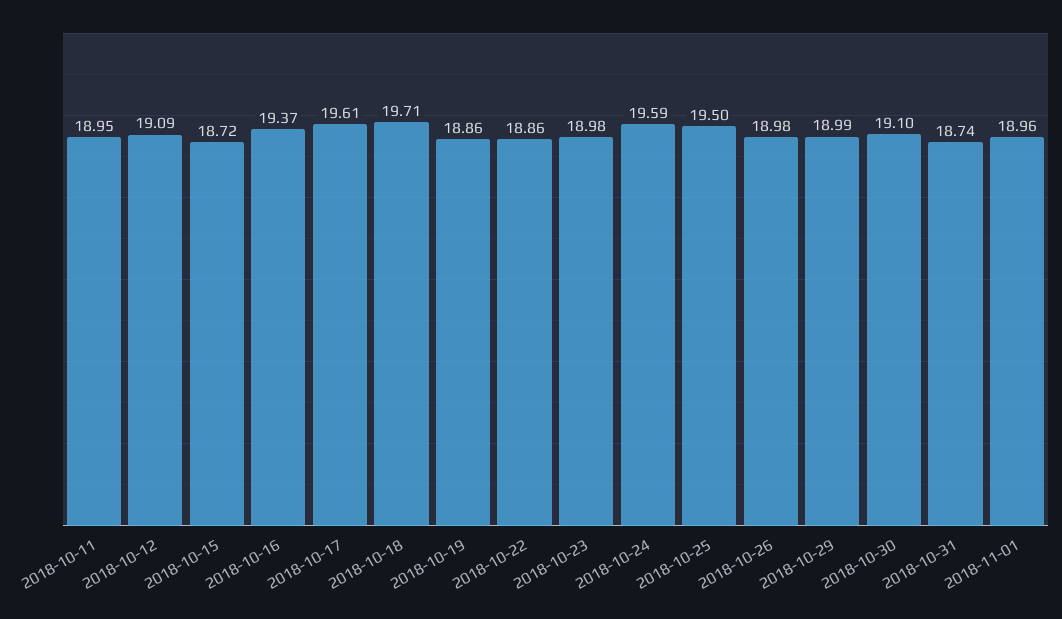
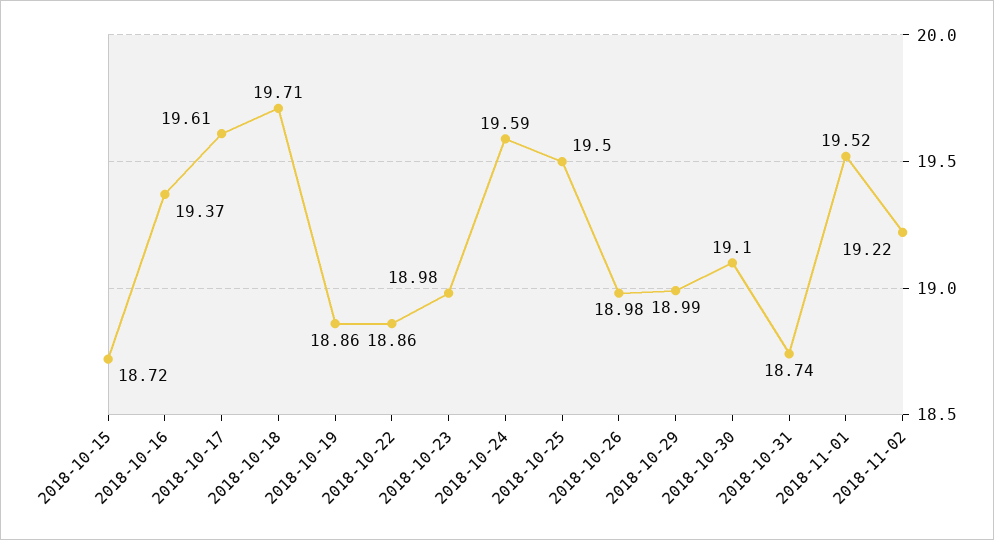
2018-10-11: 18.95 -> none
2018-10-12: 19.09 -> none
2018-11-01: 18.96 -> 19.52
2018-11-02: none -> 19.22

